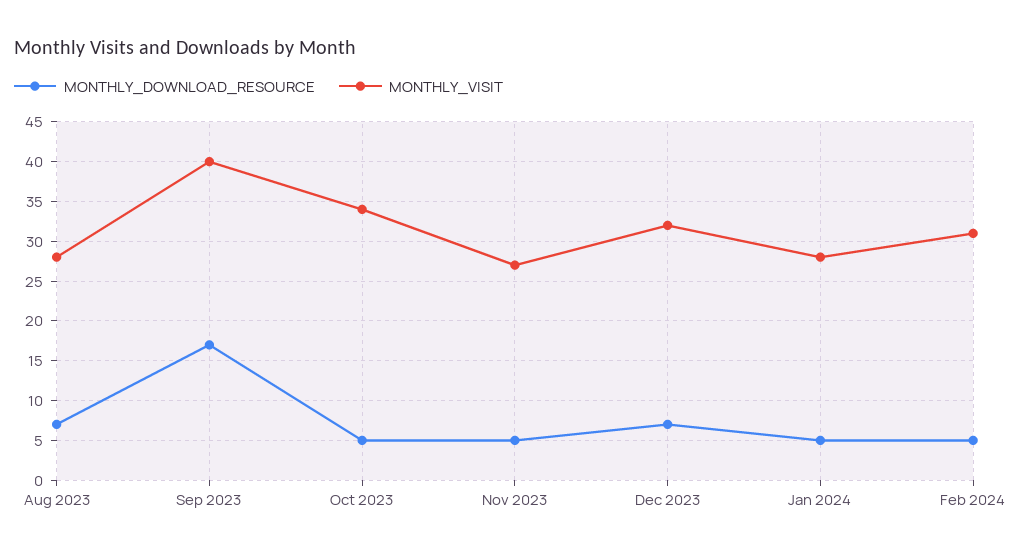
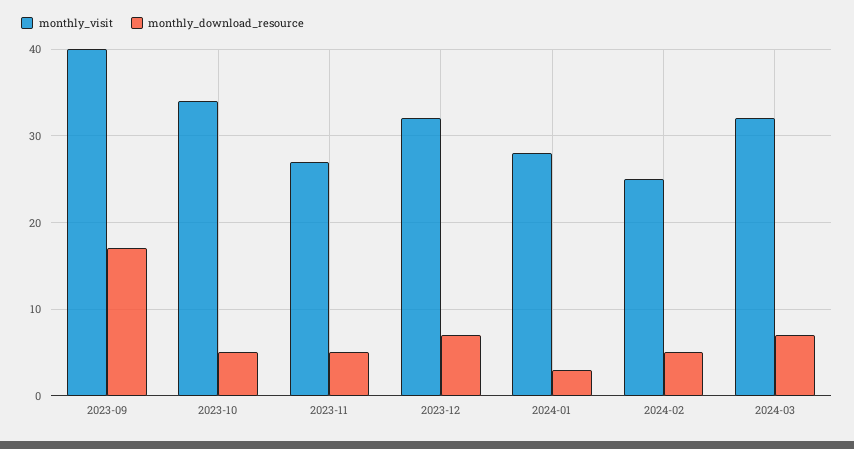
MONTHLY_DOWNLOAD_RESOURCE, Aug 2023: 7 -> none
MONTHLY_VISIT, Aug 2023: 28 -> none
MONTHLY_DOWNLOAD_RESOURCE, Jan 2024: 5 -> 3
MONTHLY_VISIT, Feb 2024: 31 -> 25
MONTHLY_VISIT, 2024-03: none -> 32
MONTHLY_DOWNLOAD_RESOURCE, 2024-03: none -> 7

